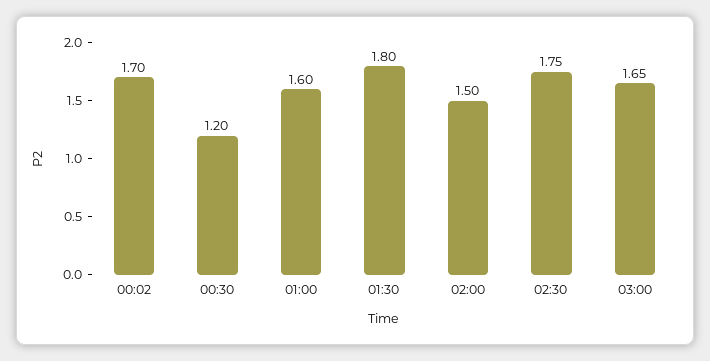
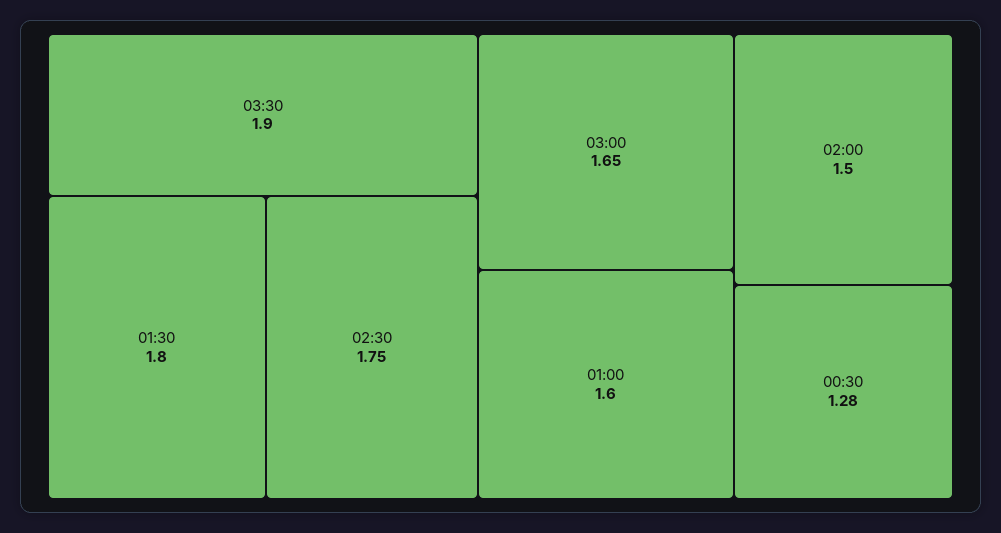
00:02: 1.7 -> none
00:30: 1.2 -> 1.28
03:30: none -> 1.9

